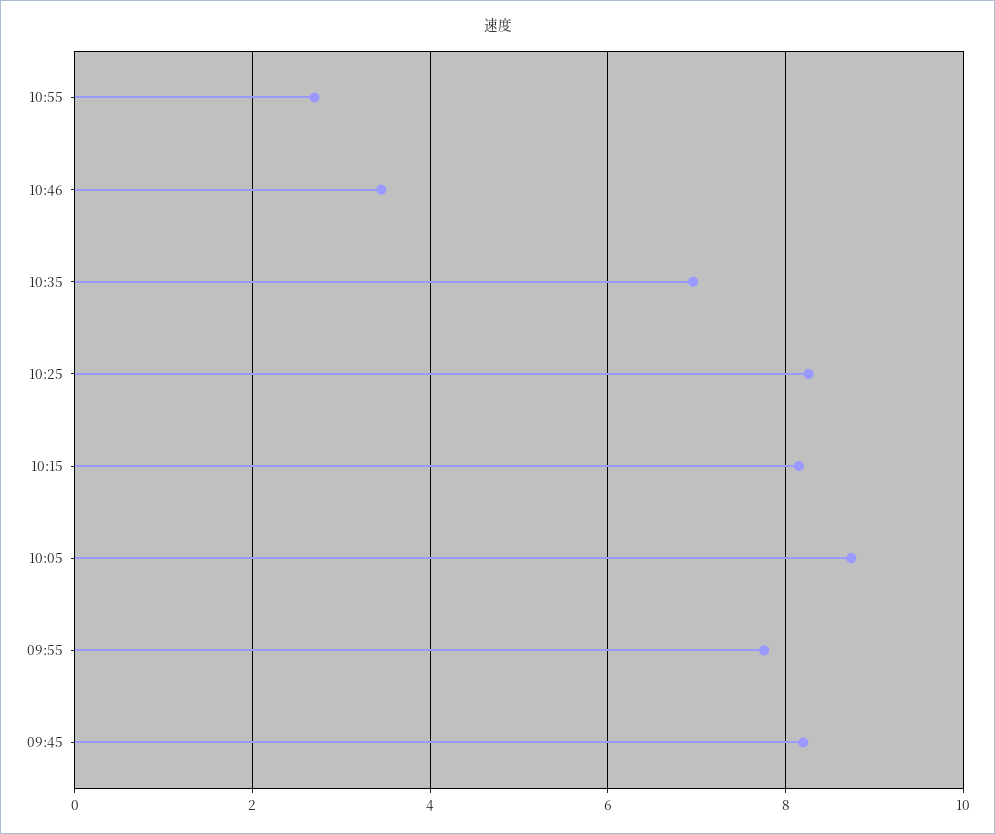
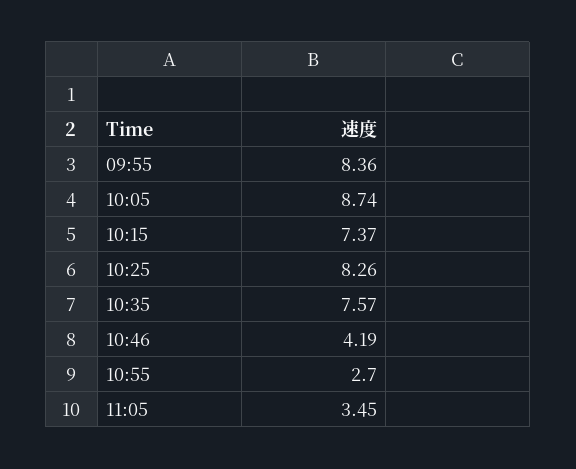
10:46: 3.4 -> 4.19
10:35: 7 -> 7.57
10:15: 8.2 -> 7.37
09:55: 7.8 -> 8.36
09:45: 8.2 -> none
11:05: none -> 3.45

